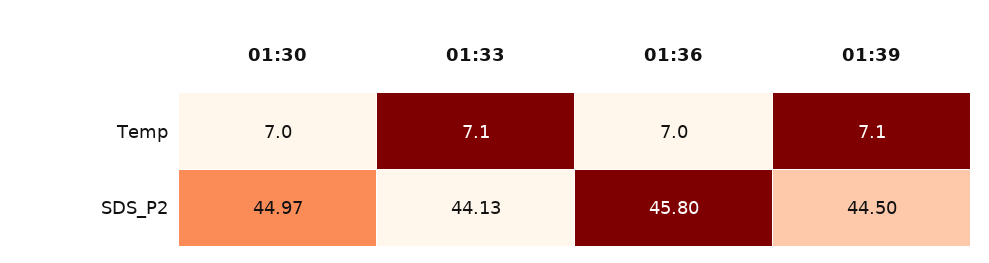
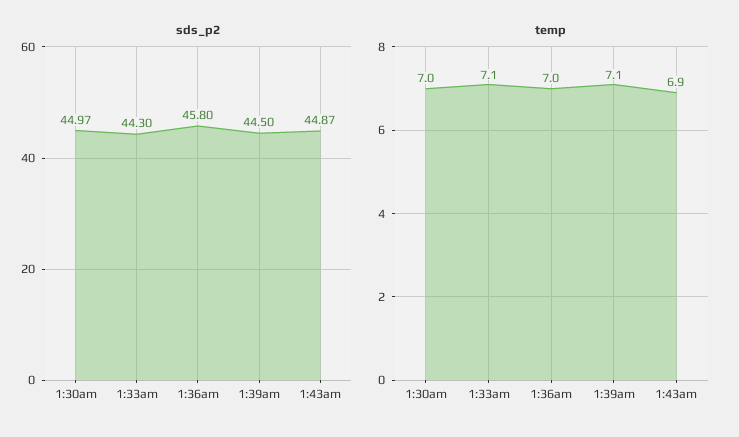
SDS_P2, 01:33: 44.13 -> 44.3
SDS_P2, 1:43am: none -> 44.87
Temp, 1:43am: none -> 6.9

